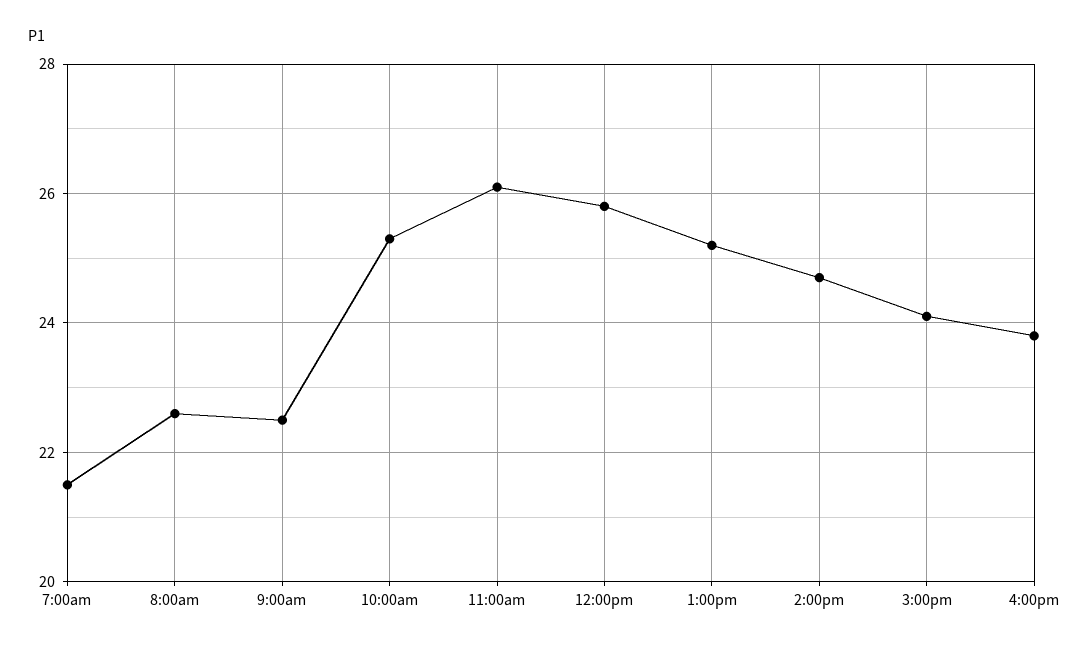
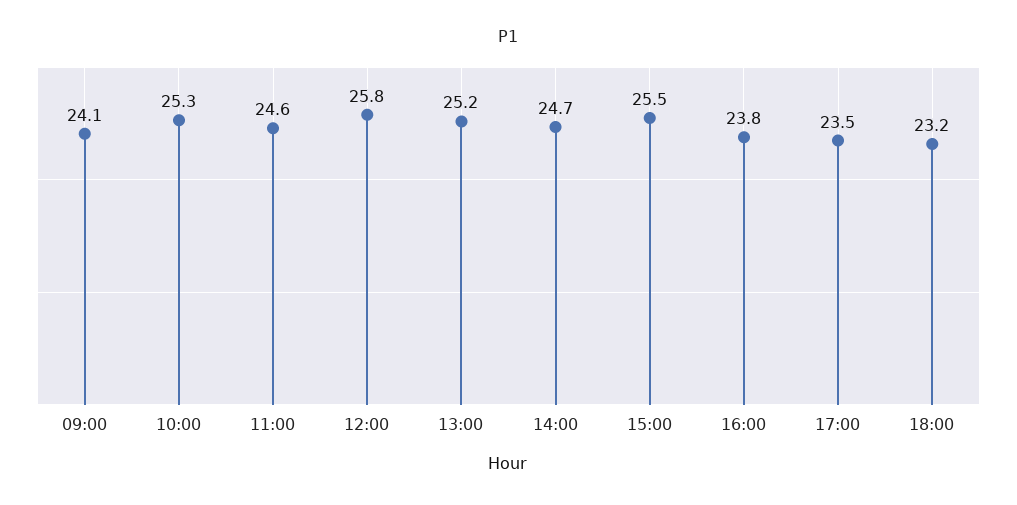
7:00am: 21.5 -> none
8:00am: 22.5 -> none
9:00am: 22.5 -> 24.1
11:00am: 26 -> 24.6
3:00pm: 24 -> 25.5
17:00: none -> 23.5
18:00: none -> 23.2

